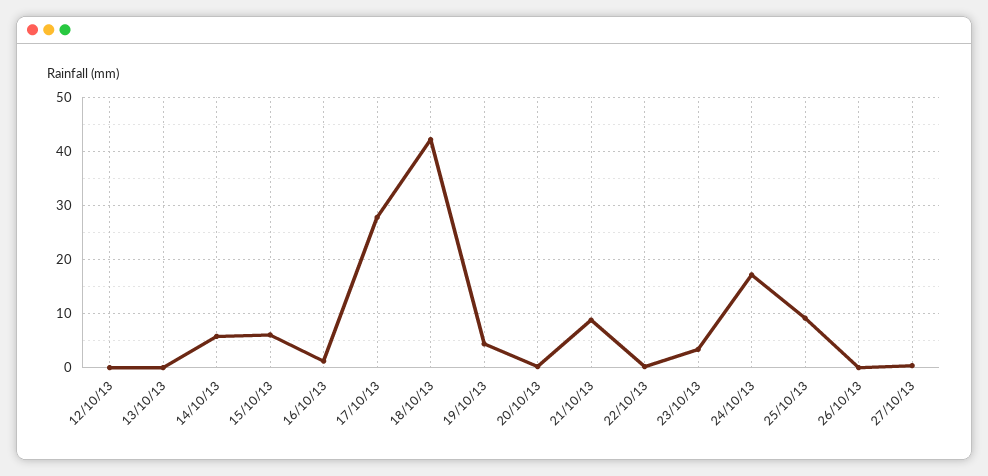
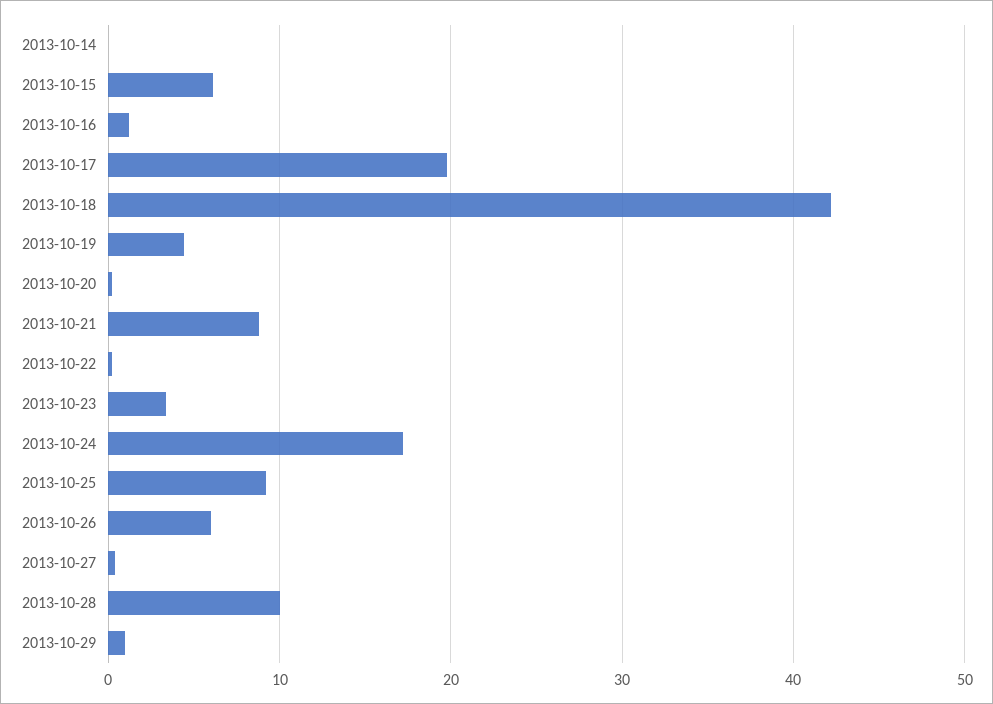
12/10/13: 0 -> none
13/10/13: 0 -> none
14/10/13: 6 -> 0
17/10/13: 28 -> 20
26/10/13: 0 -> 6
2013-10-28: none -> 10
2013-10-29: none -> 1

